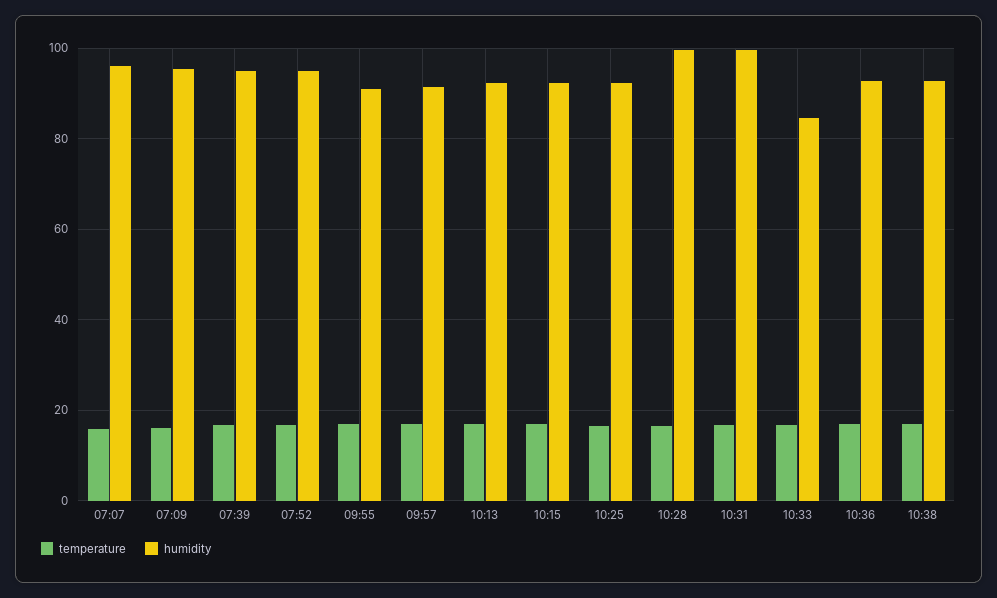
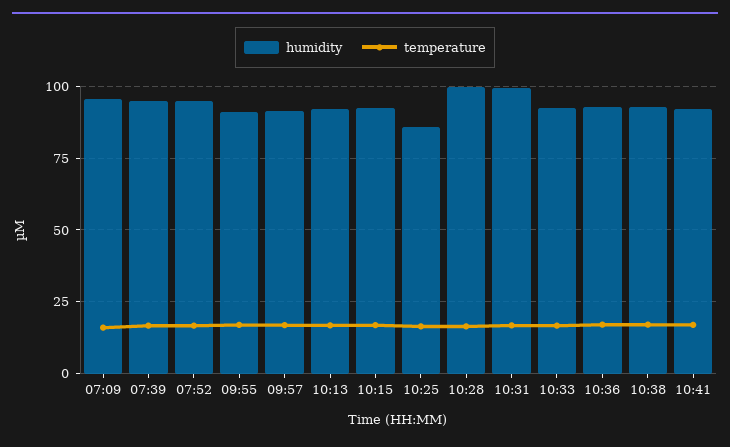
temperature, 07:07: 16 -> none
humidity, 07:07: 96 -> none
humidity, 10:25: 92 -> 85
humidity, 10:33: 84 -> 92.5
humidity, 10:41: none -> 92.5
temperature, 10:41: none -> 17.5

